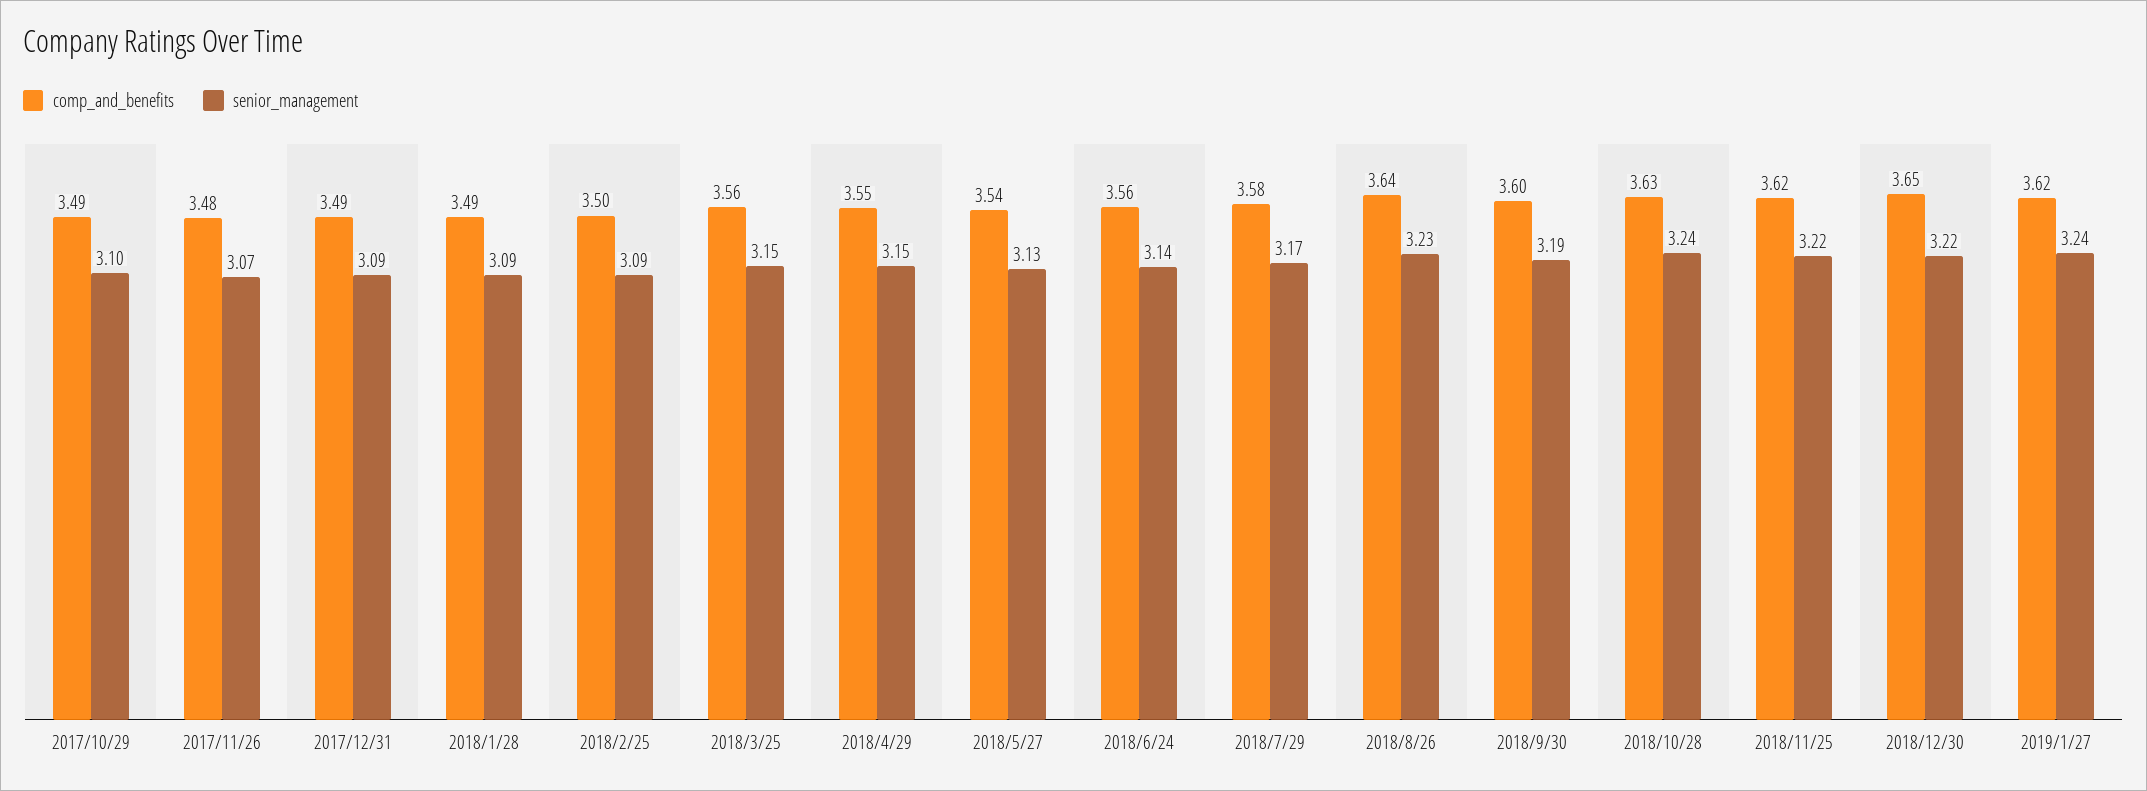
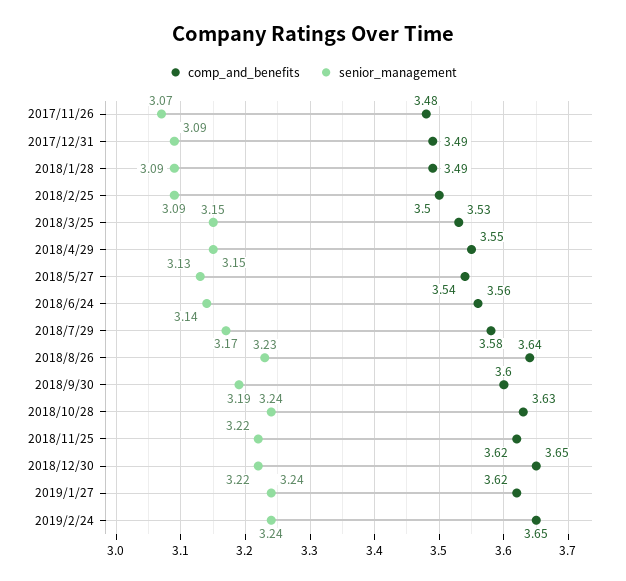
comp_and_benefits, 2017/10/29: 3.49 -> none
senior_management, 2017/10/29: 3.1 -> none
comp_and_benefits, 2018/3/25: 3.56 -> 3.53
comp_and_benefits, 2019/2/24: none -> 3.65
senior_management, 2019/2/24: none -> 3.24

